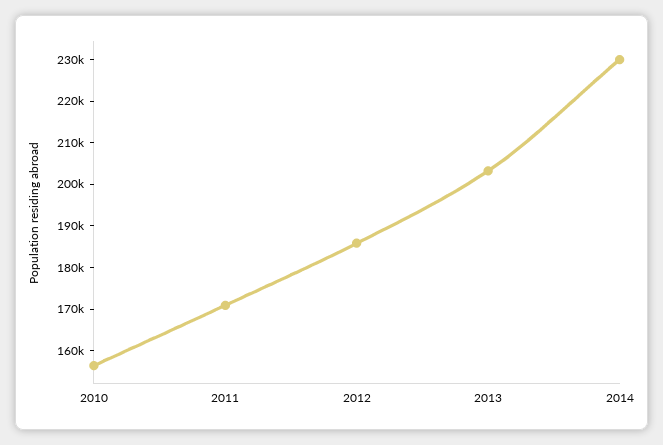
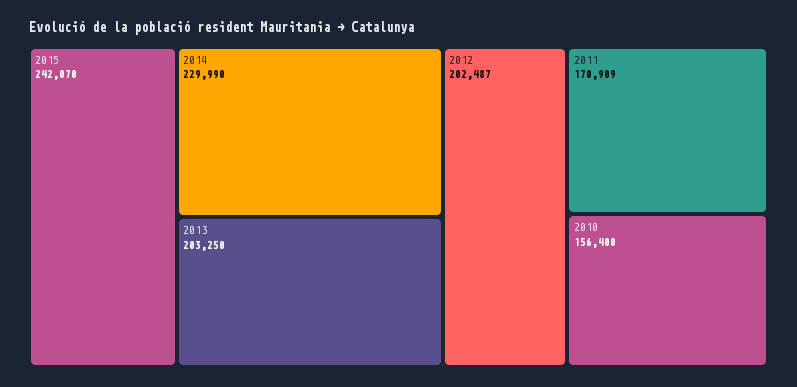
2012: 186000 -> 202487
2015: none -> 242070

